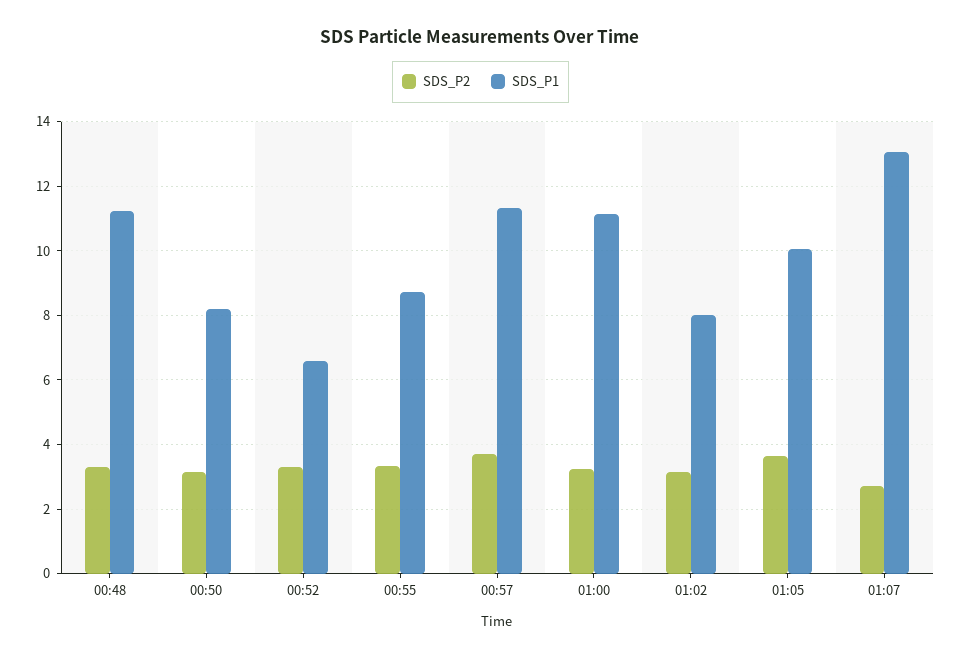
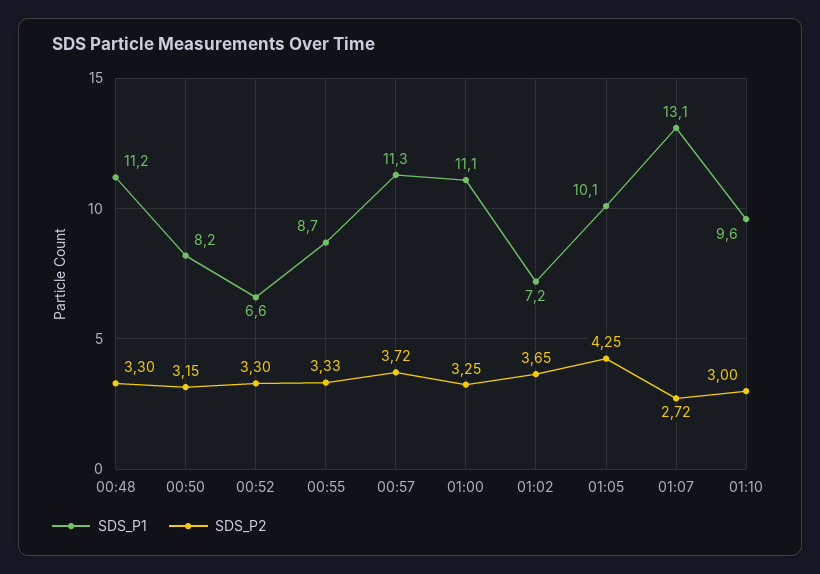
SDS_P2, 01:02: 3.2 -> 3.65
SDS_P1, 01:02: 8 -> 7.2
SDS_P2, 01:05: 3.6 -> 4.25
SDS_P1, 01:10: none -> 9.6
SDS_P2, 01:10: none -> 3

